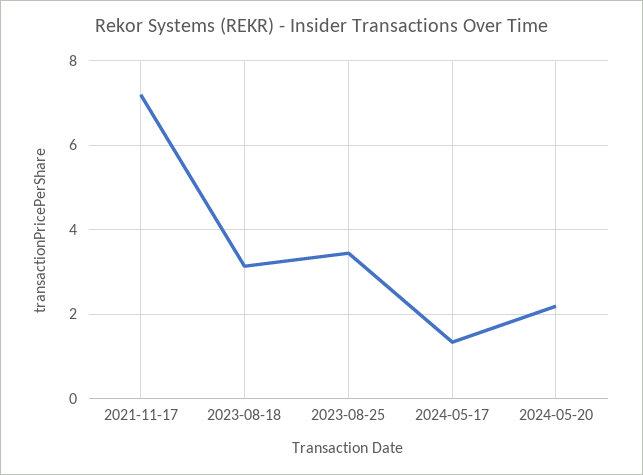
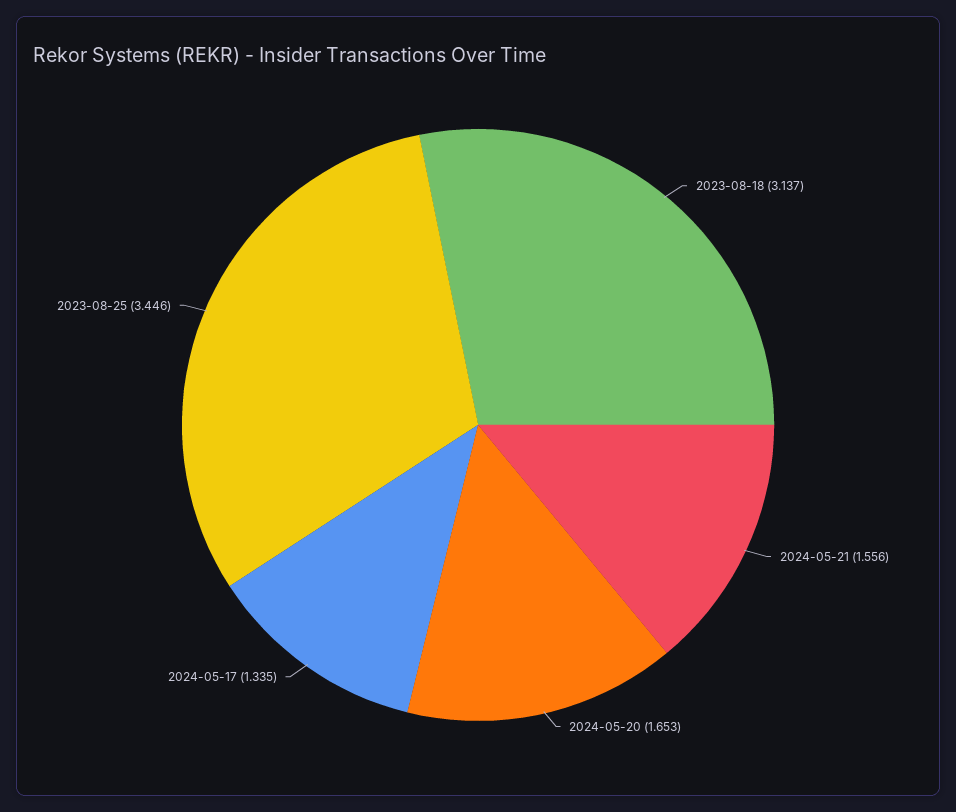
2021-11-17: 7.2 -> none
2024-05-20: 2.2 -> 1.653
2024-05-21: none -> 1.556

